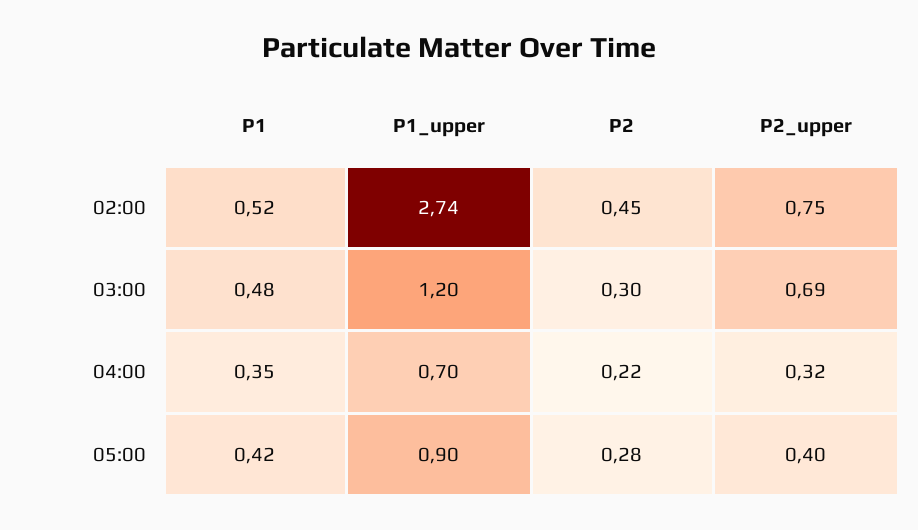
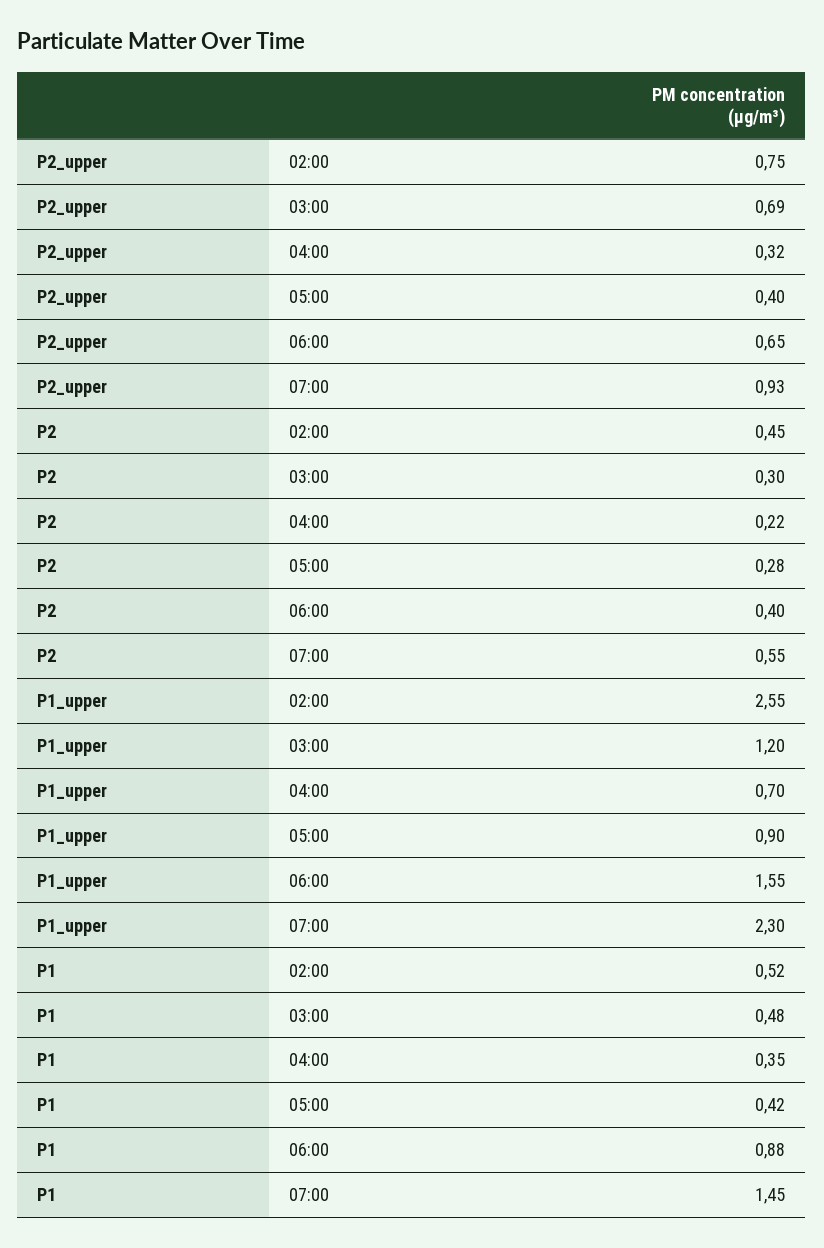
P1_upper, 02:00: 2.74 -> 2.55
P2_upper, 06:00: none -> 0.65
P2_upper, 07:00: none -> 0.93
P2, 06:00: none -> 0.4
P2, 07:00: none -> 0.55
P1_upper, 06:00: none -> 1.55
P1_upper, 07:00: none -> 2.3
P1, 06:00: none -> 0.88
P1, 07:00: none -> 1.45

